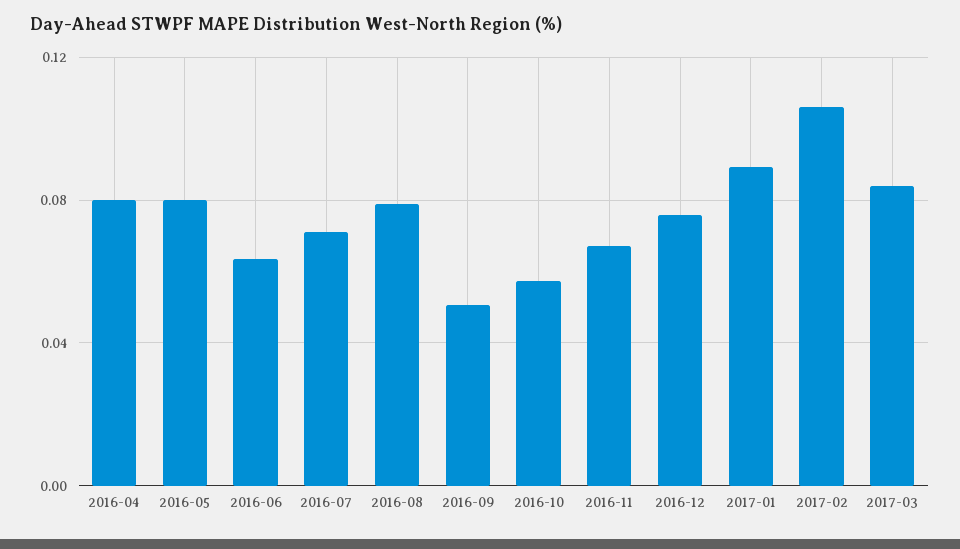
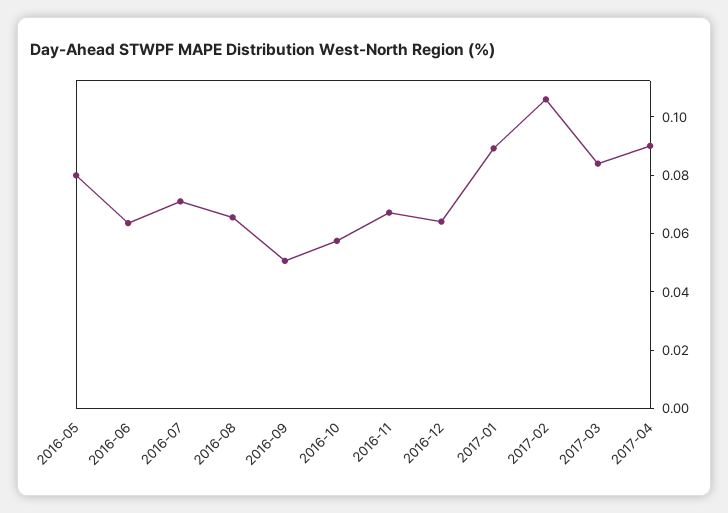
2016-04: 0.08 -> none
2016-08: 0.08 -> 0.065
2016-12: 0.075 -> 0.065
2017-04: none -> 0.09

